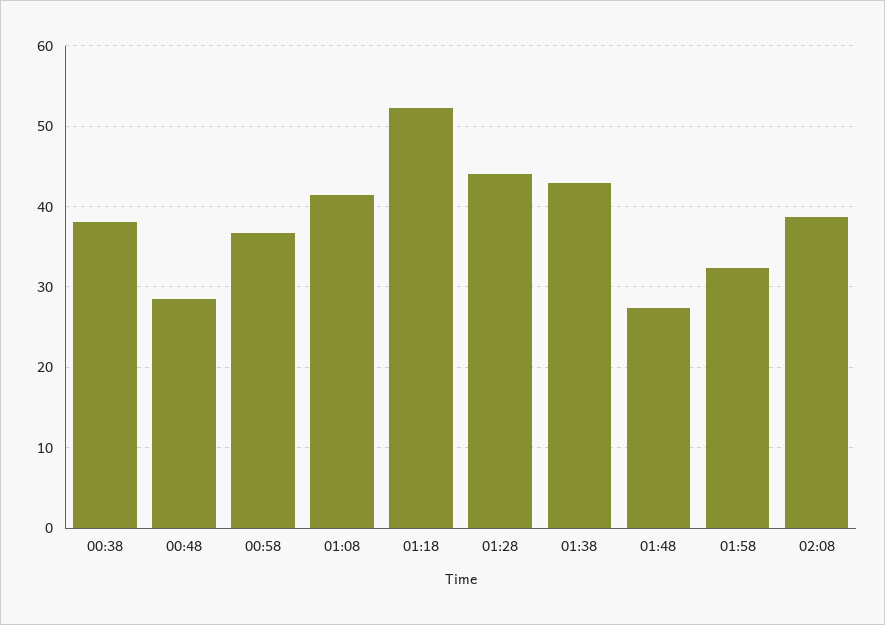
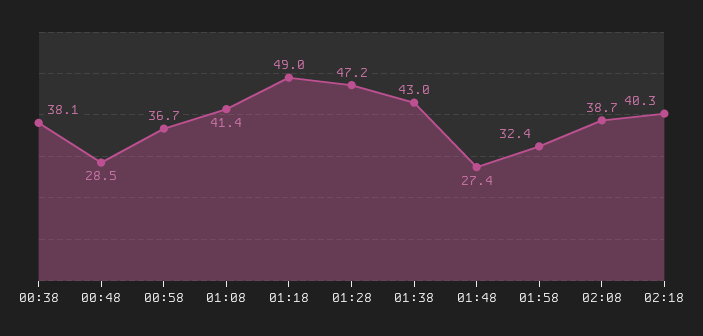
01:18: 52 -> 49
01:28: 44 -> 47.2
02:18: none -> 40.3

